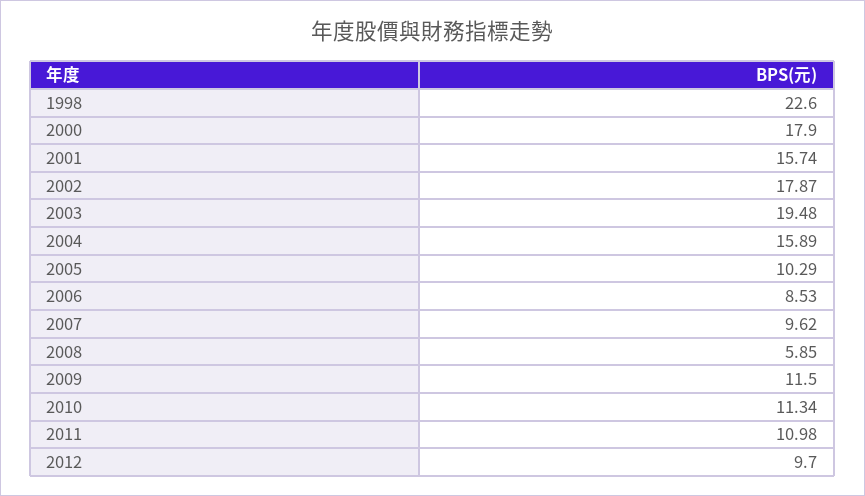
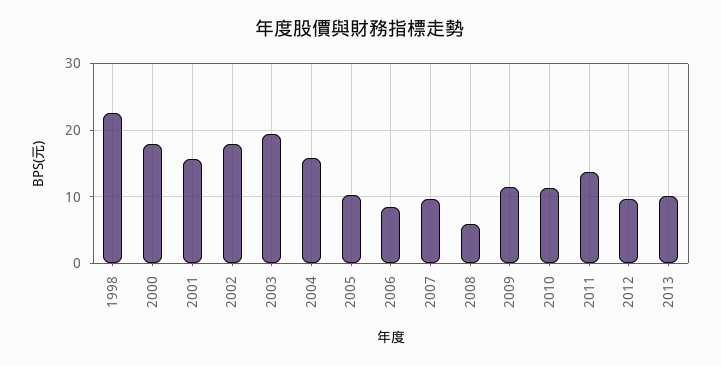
2011: 10.98 -> 14
2013: none -> 10

